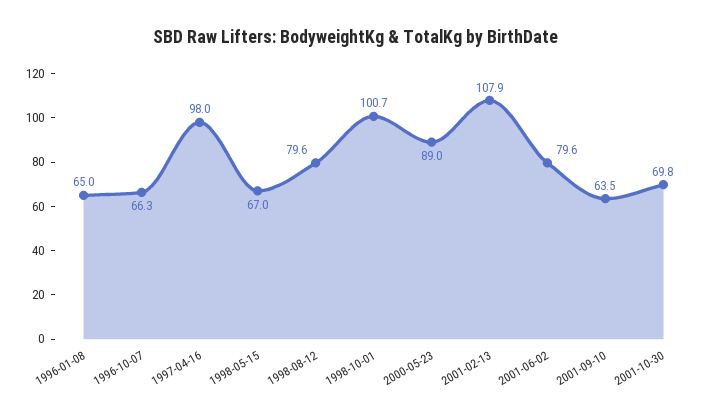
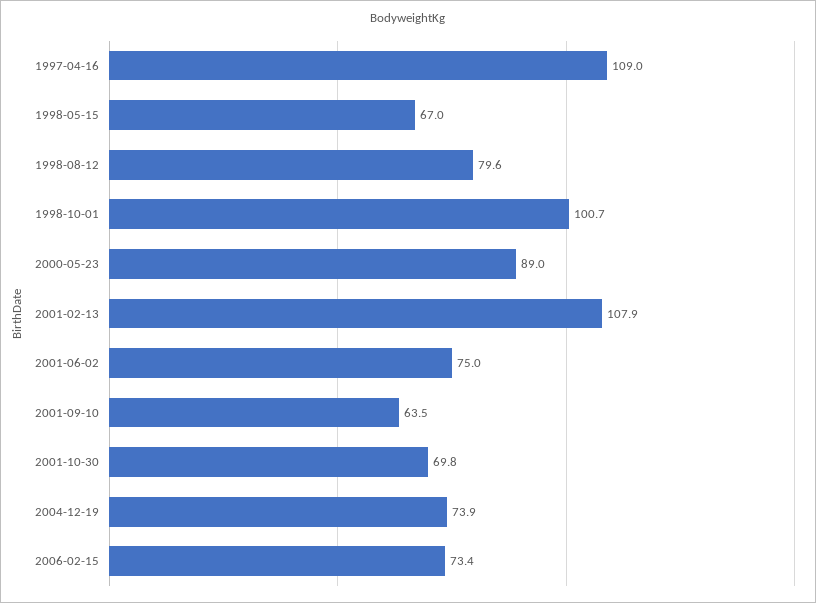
1996-01-08: 65 -> none
1996-10-07: 66.3 -> none
1997-04-16: 98 -> 109
2001-06-02: 79.6 -> 75
2004-12-19: none -> 73.9
2006-02-15: none -> 73.4

